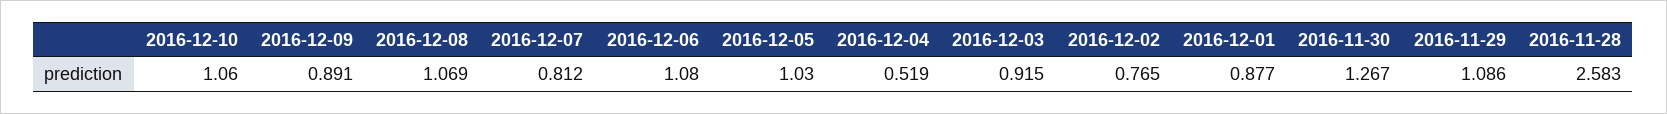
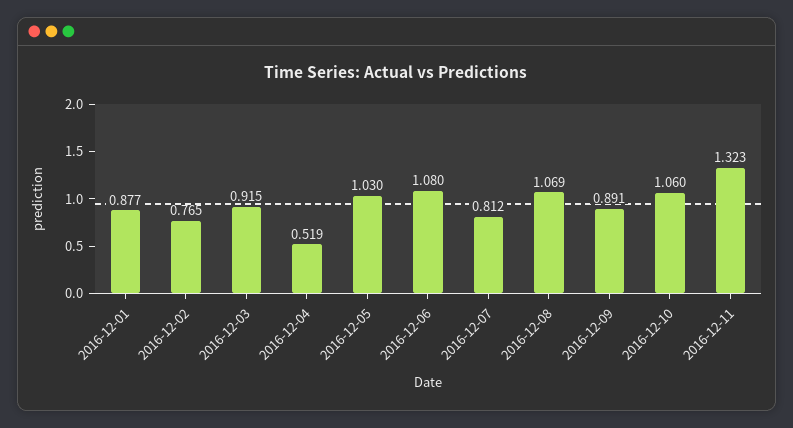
2016-11-30: 1.267 -> none
2016-11-29: 1.086 -> none
2016-11-28: 2.583 -> none
2016-12-11: none -> 1.323

